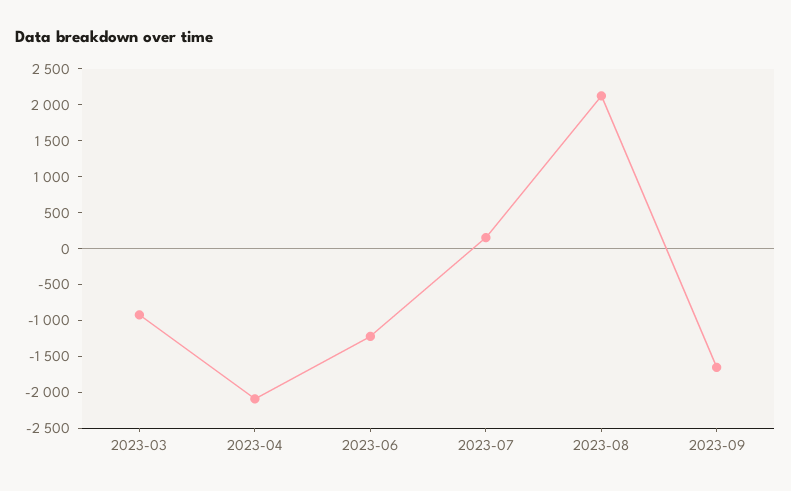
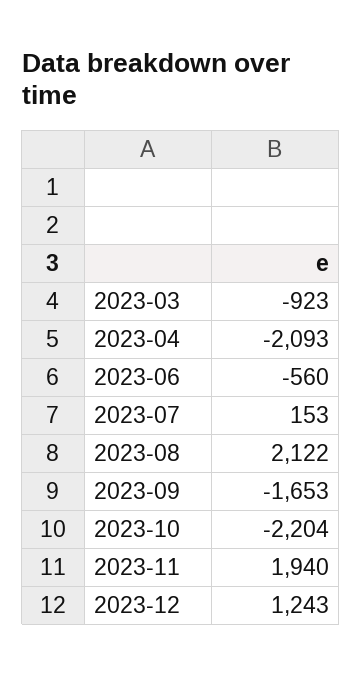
2023-06: -1250 -> -560
2023-10: none -> -2204
2023-11: none -> 1940
2023-12: none -> 1243

